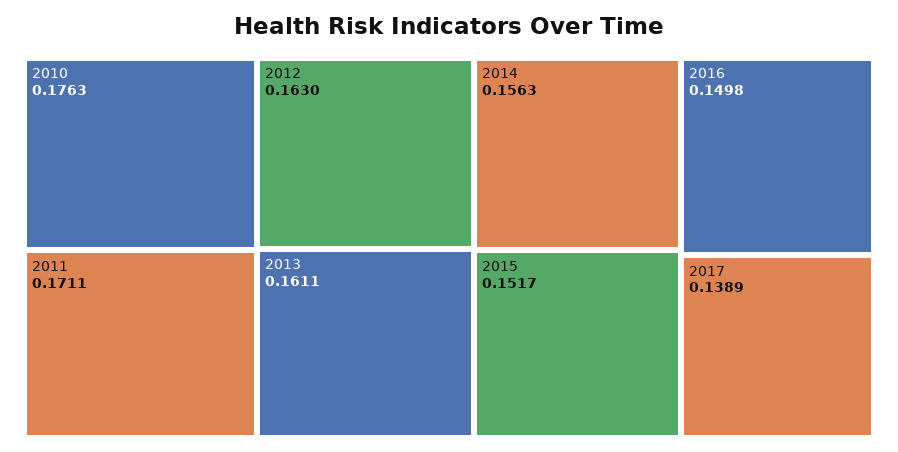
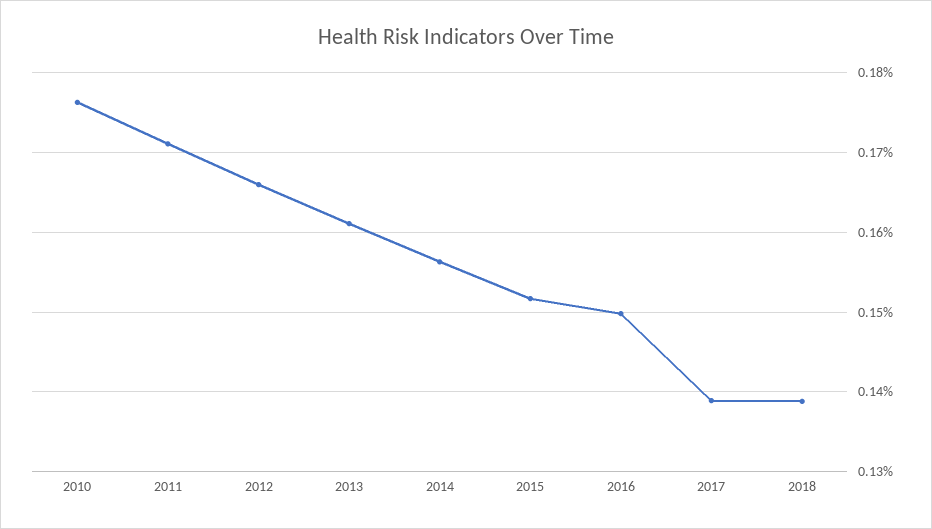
2012: 0.163 -> 0.166
2018: none -> 0.139

